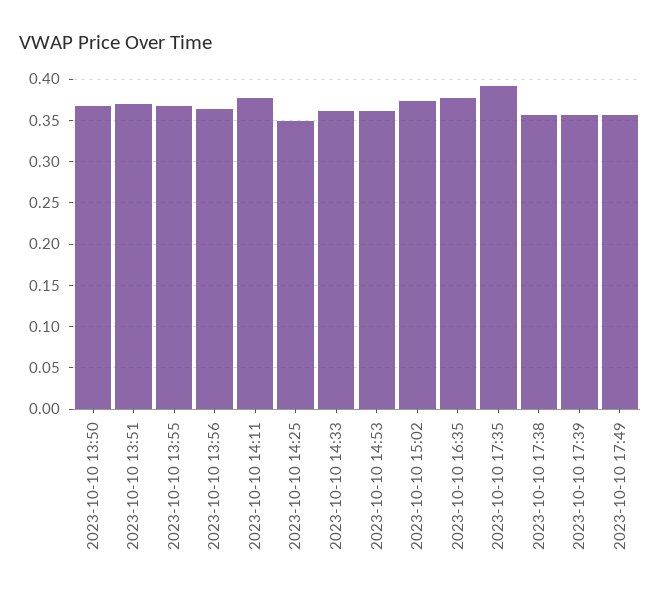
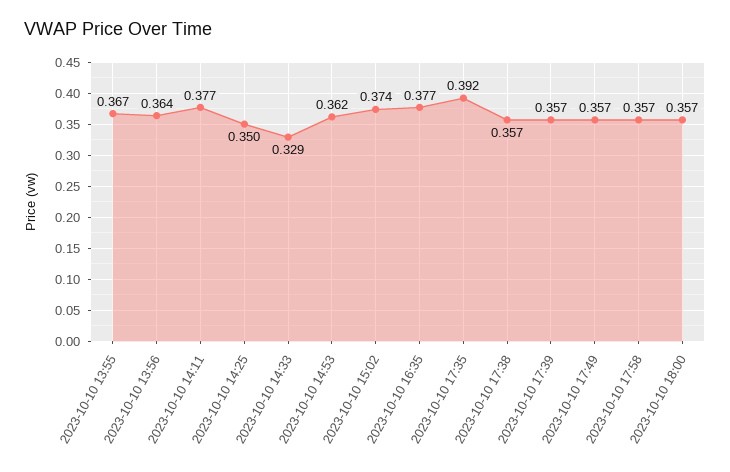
2023-10-10 13:50: 0.37 -> none
2023-10-10 13:51: 0.37 -> none
2023-10-10 14:33: 0.36 -> 0.329
2023-10-10 17:58: none -> 0.357
2023-10-10 18:00: none -> 0.357

